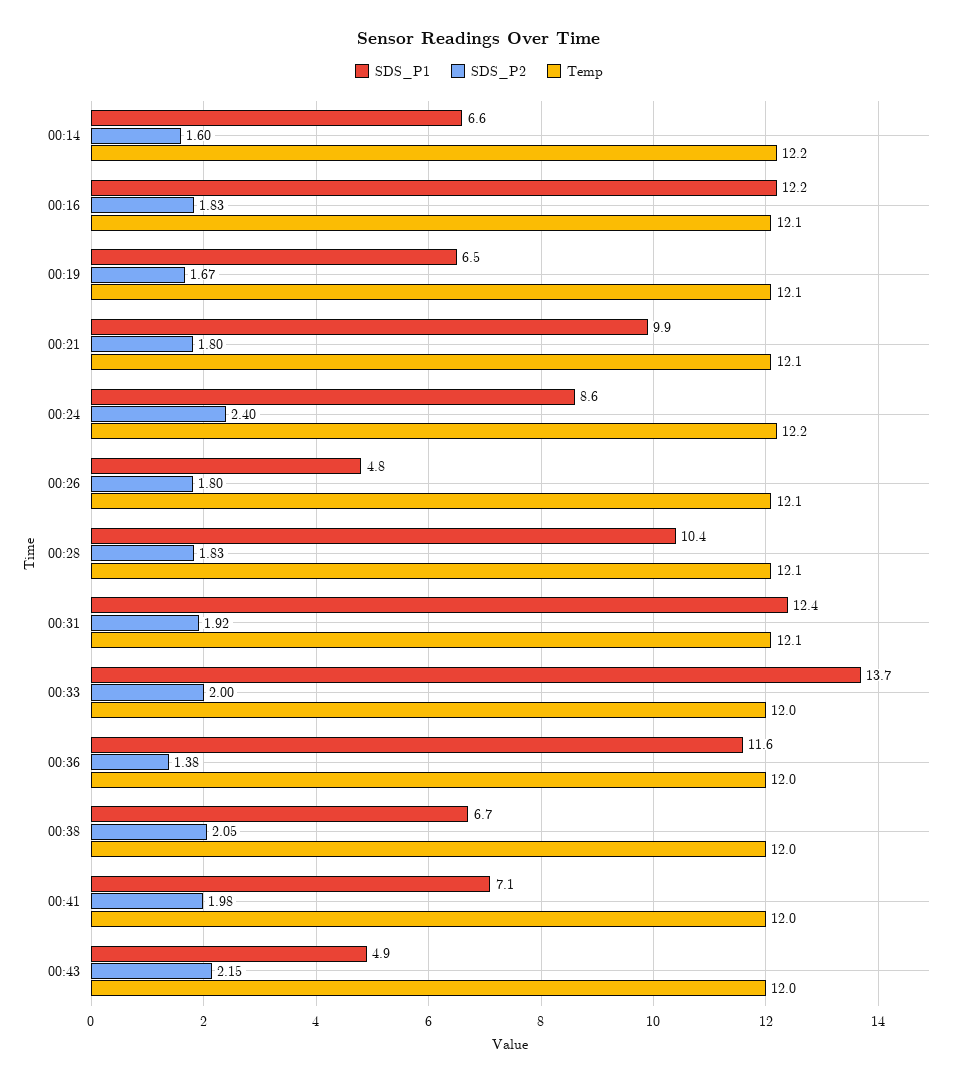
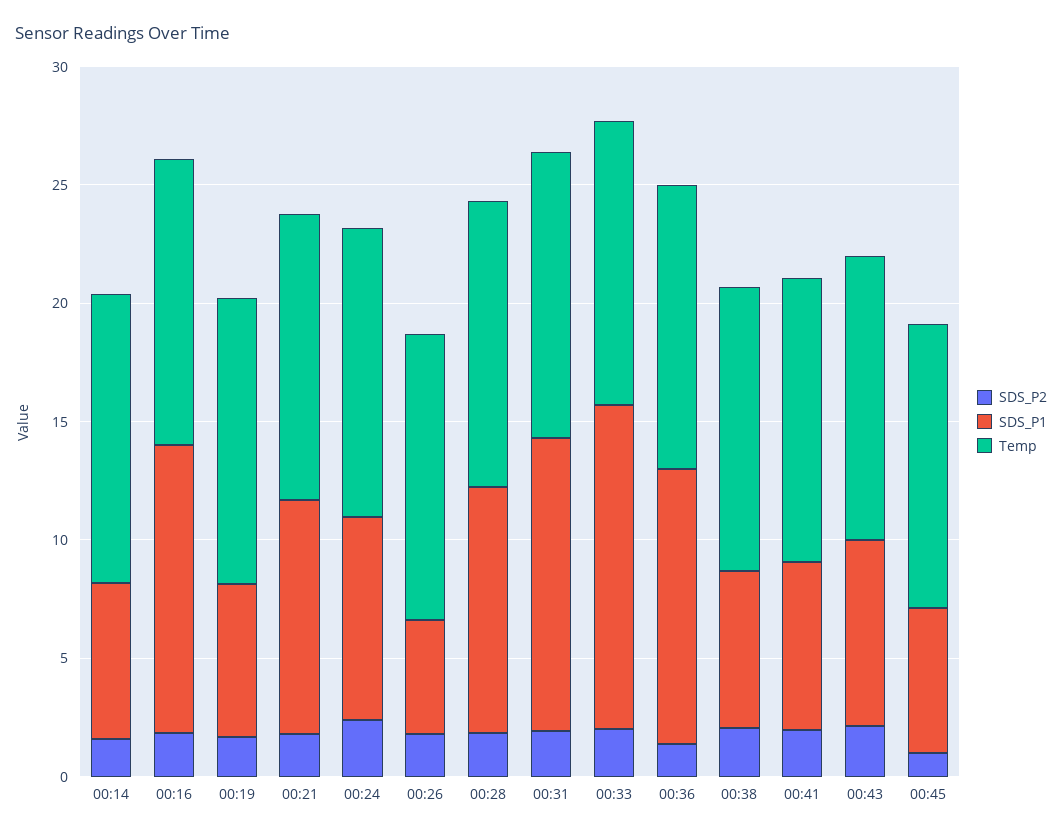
SDS_P1, 00:43: 4.9 -> 8
SDS_P2, 00:45: none -> 1
SDS_P1, 00:45: none -> 6
Temp, 00:45: none -> 12

